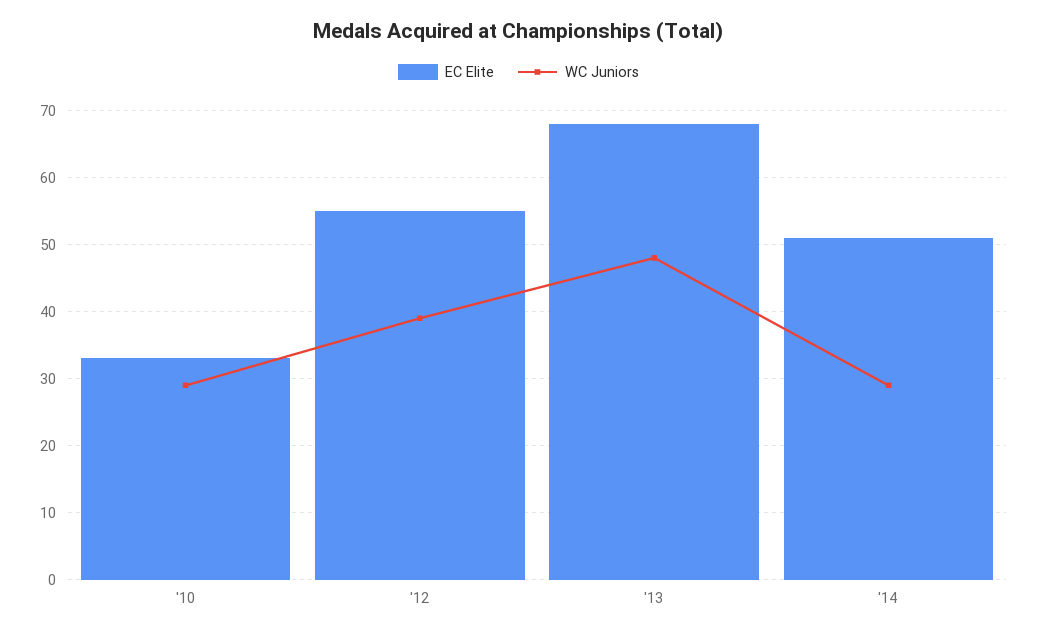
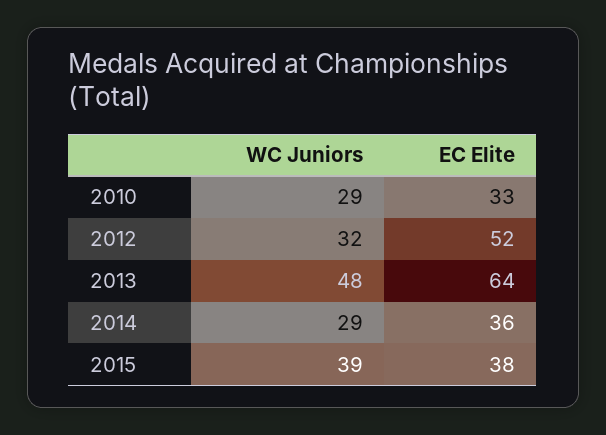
EC Elite, '12: 55 -> 52
WC Juniors, '12: 39 -> 32
EC Elite, '13: 68 -> 64
EC Elite, '14: 51 -> 36
WC Juniors, 2015: none -> 39
EC Elite, 2015: none -> 38

